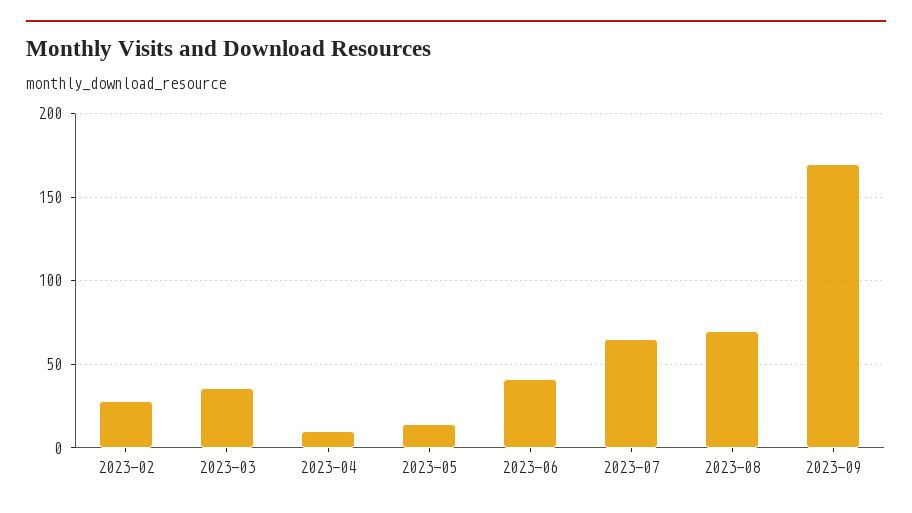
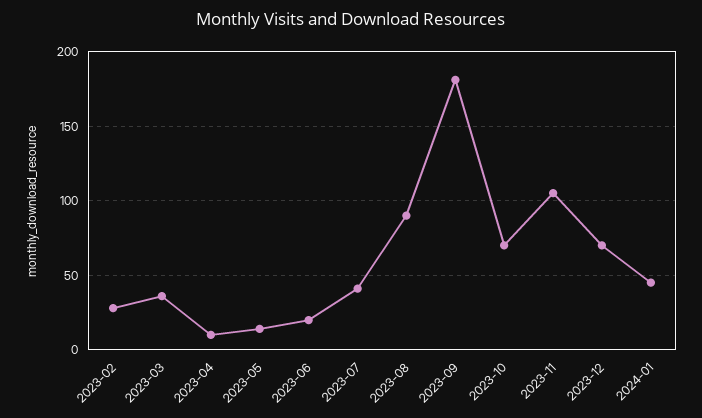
2023-06: 40 -> 20
2023-07: 65 -> 40
2023-08: 70 -> 90
2023-09: 170 -> 180
2023-10: none -> 70
2023-11: none -> 105
2023-12: none -> 70
2024-01: none -> 45

